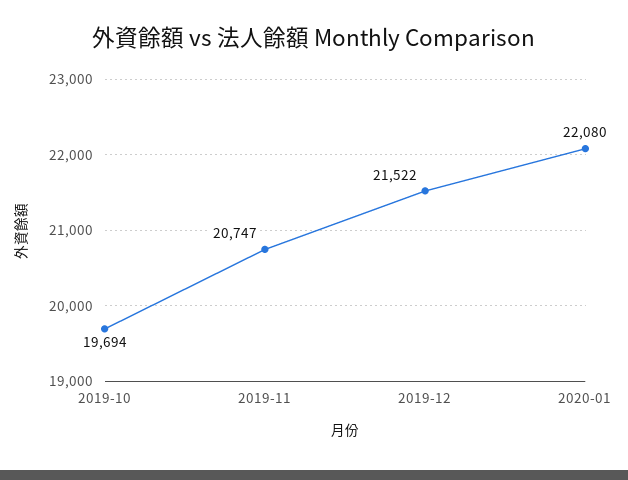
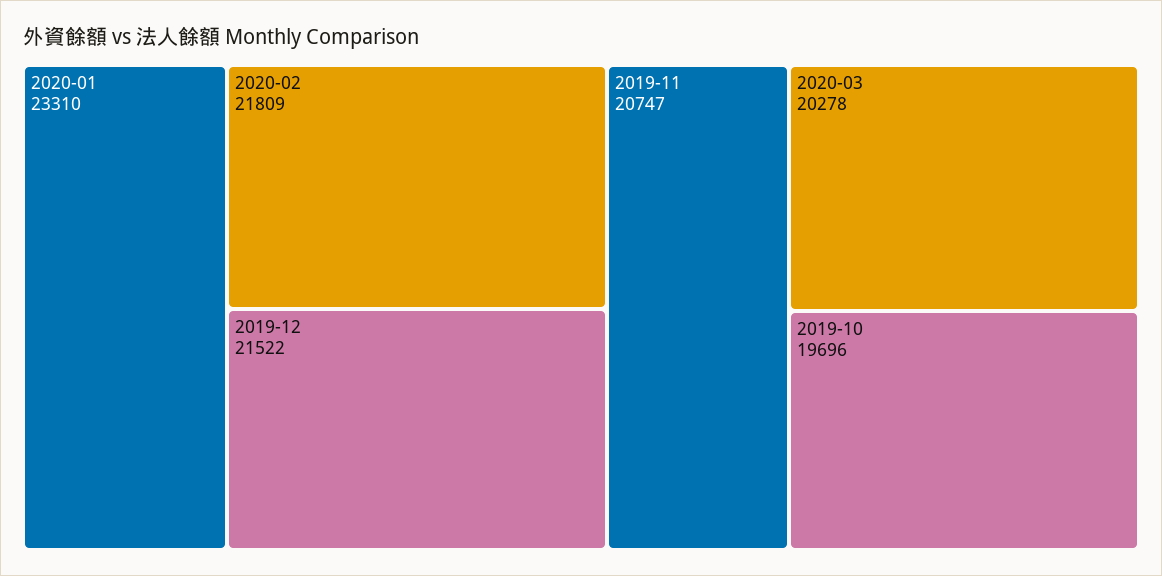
2019-10: 19694 -> 19696
2020-01: 22080 -> 23310
2020-02: none -> 21809
2020-03: none -> 20278

